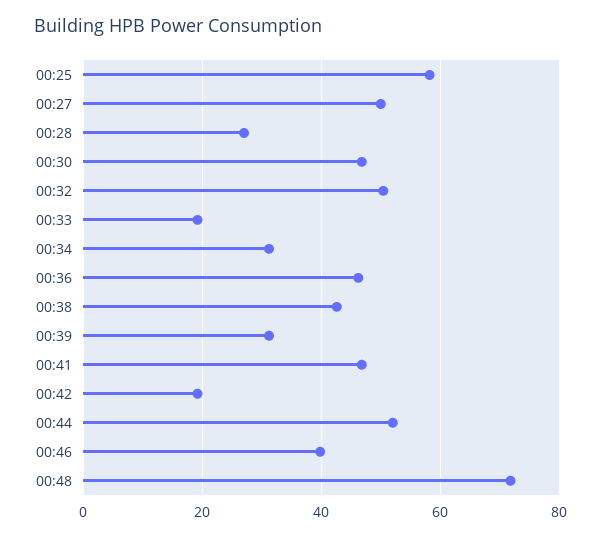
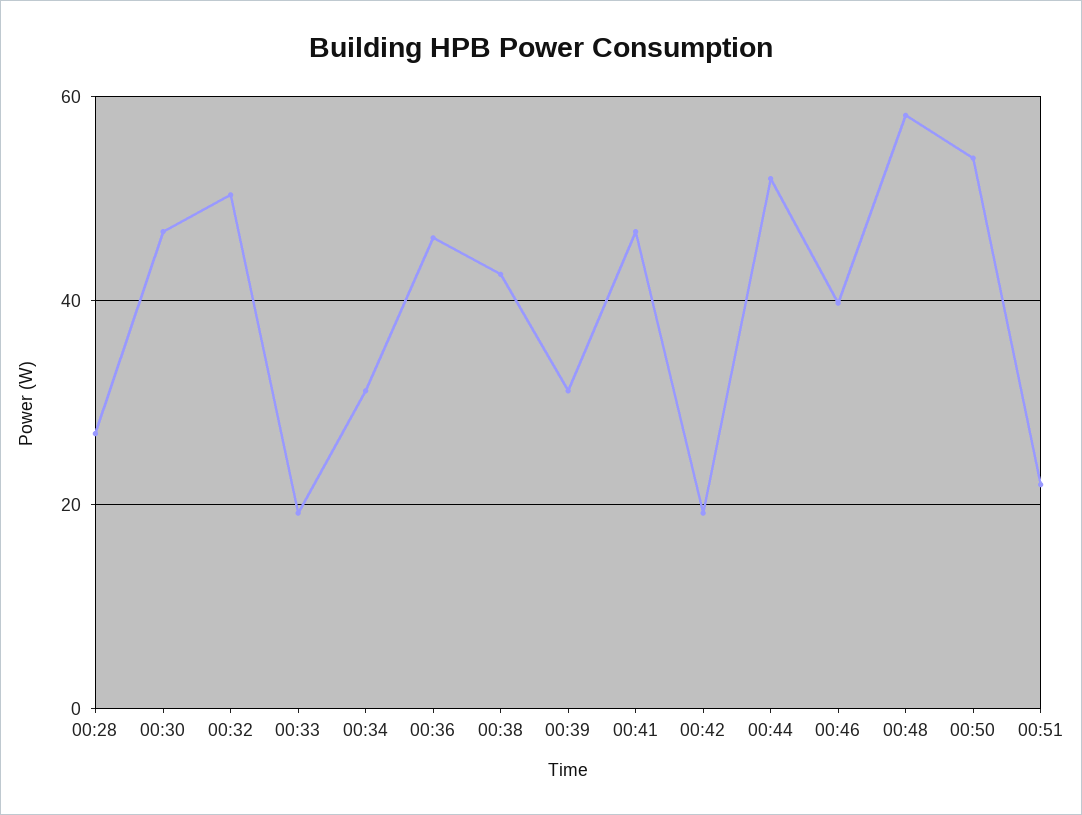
00:25: 58 -> none
00:27: 50 -> none
00:48: 72 -> 58
00:50: none -> 54
00:51: none -> 22

